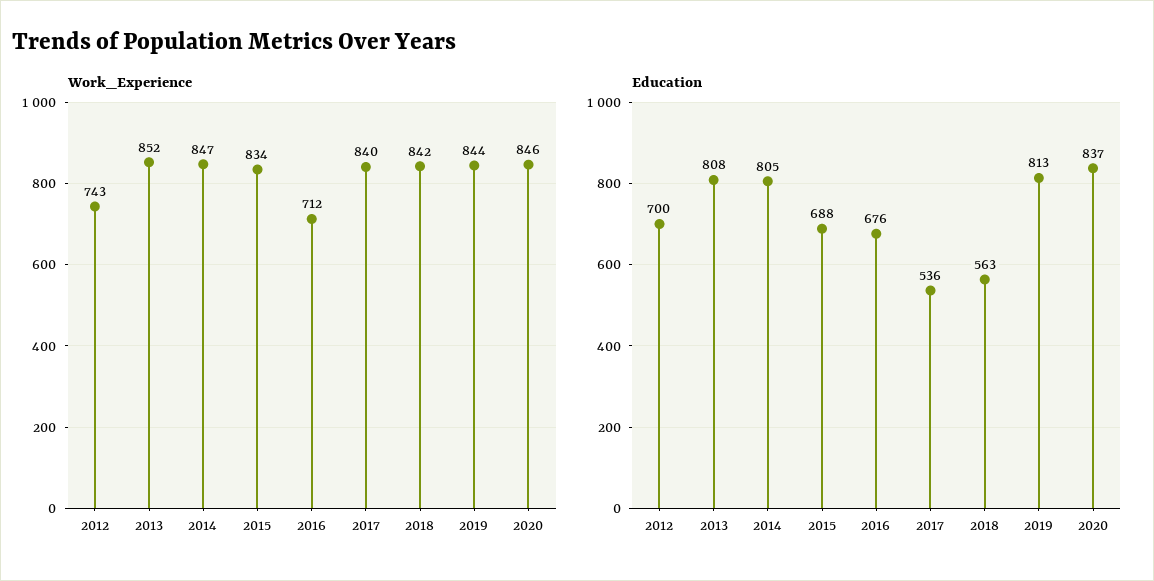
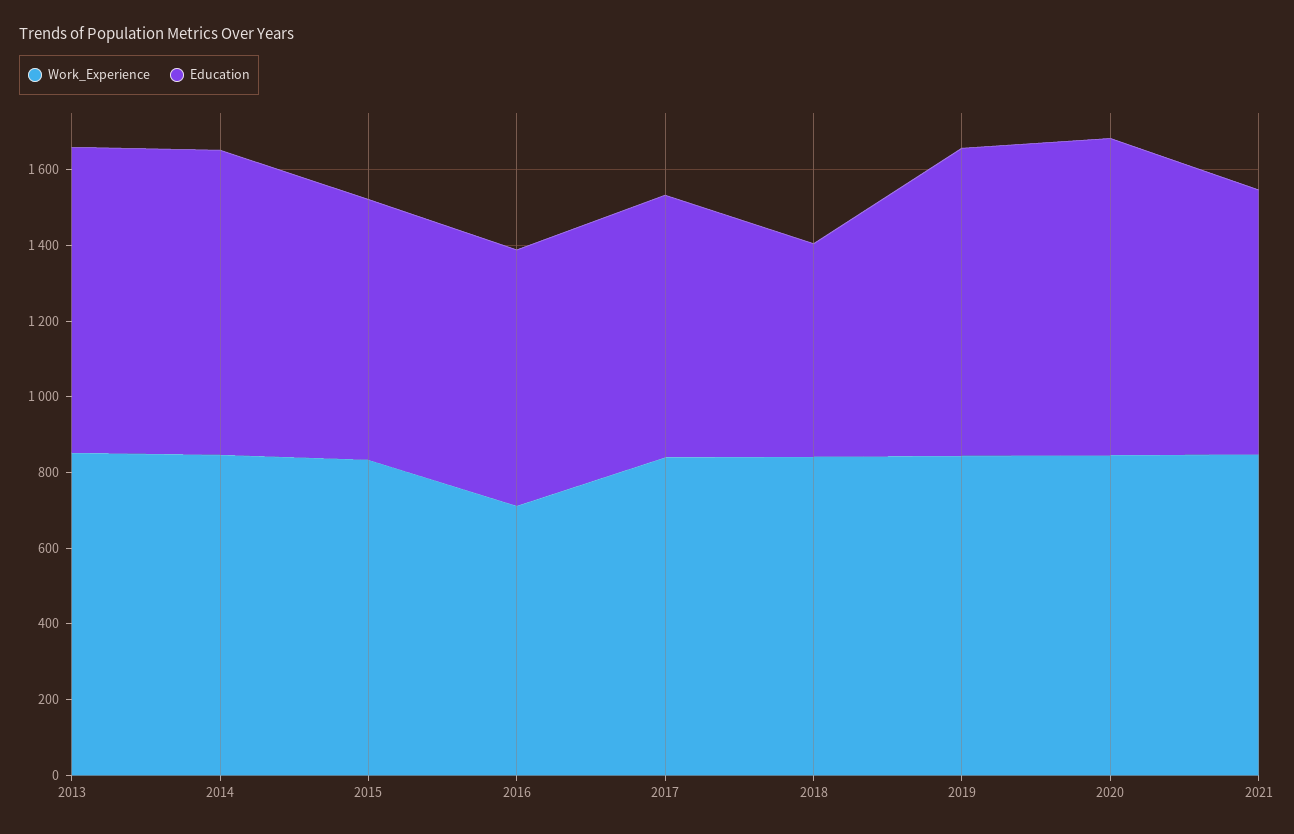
Work_Experience, 2012: 743 -> none
Education, 2012: 700 -> none
Education, 2017: 536 -> 700
Work_Experience, 2021: none -> 850
Education, 2021: none -> 700

